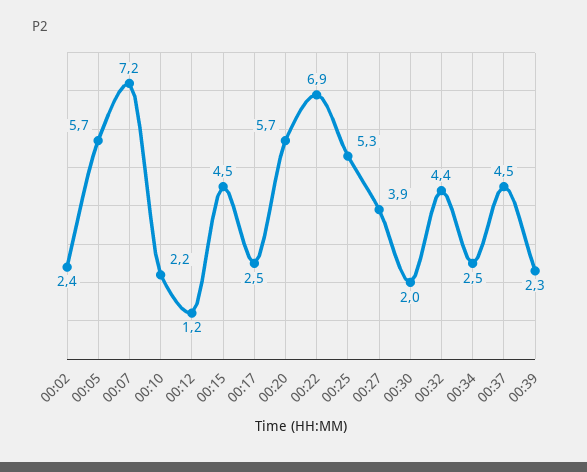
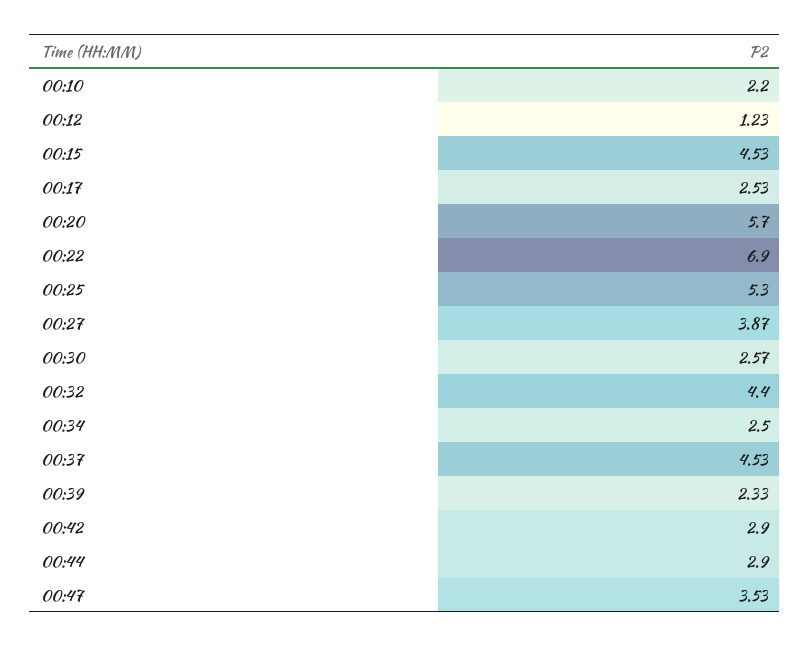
00:02: 2.4 -> none
00:05: 5.7 -> none
00:07: 7.2 -> none
00:30: 2 -> 2.57
00:42: none -> 2.9
00:44: none -> 2.9
00:47: none -> 3.53

